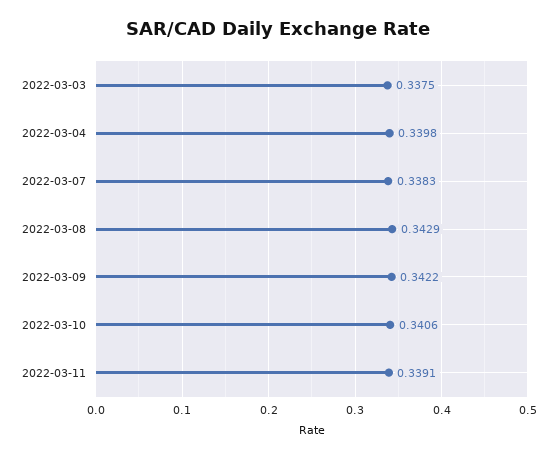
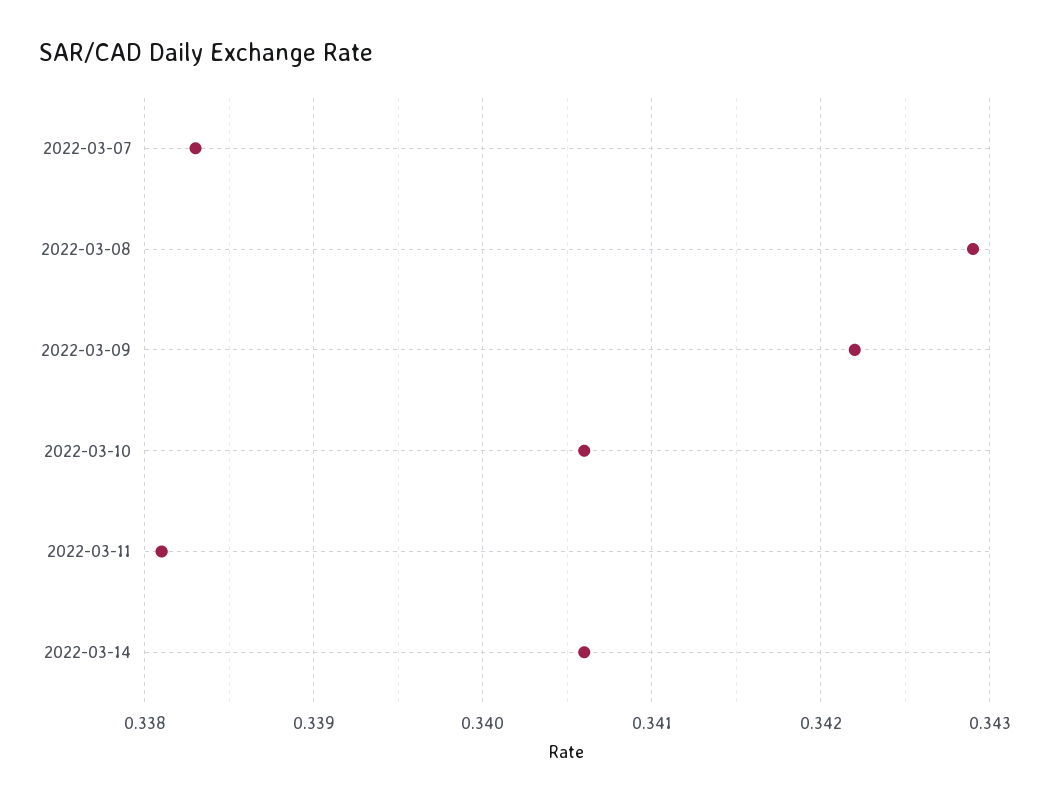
2022-03-03: 0.3375 -> none
2022-03-04: 0.3398 -> none
2022-03-11: 0.3391 -> 0.3381
2022-03-14: none -> 0.3406

